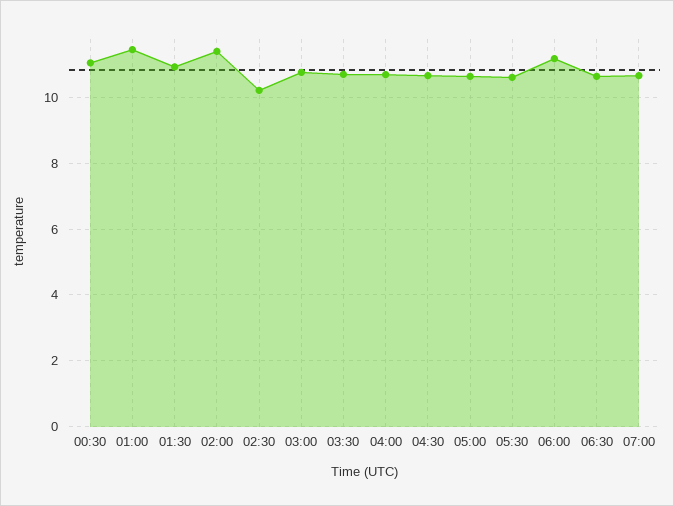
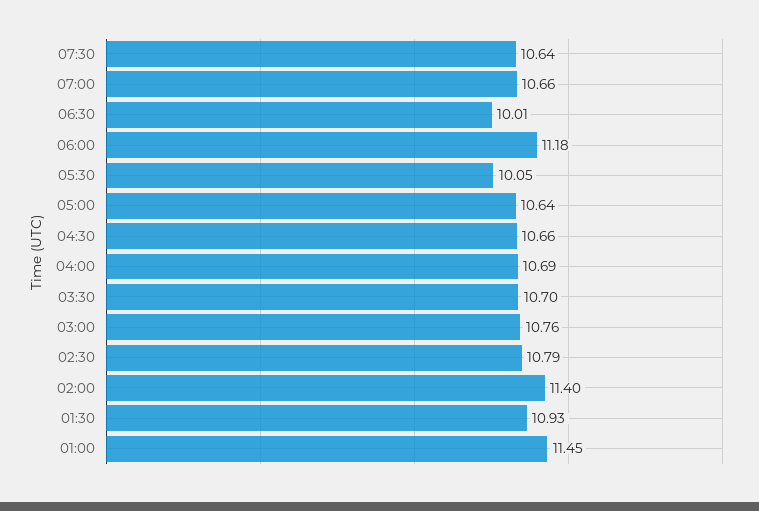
00:30: 11 -> none
02:30: 10.2 -> 10.79
05:30: 10.6 -> 10.05
06:30: 10.6 -> 10.01
07:30: none -> 10.64

